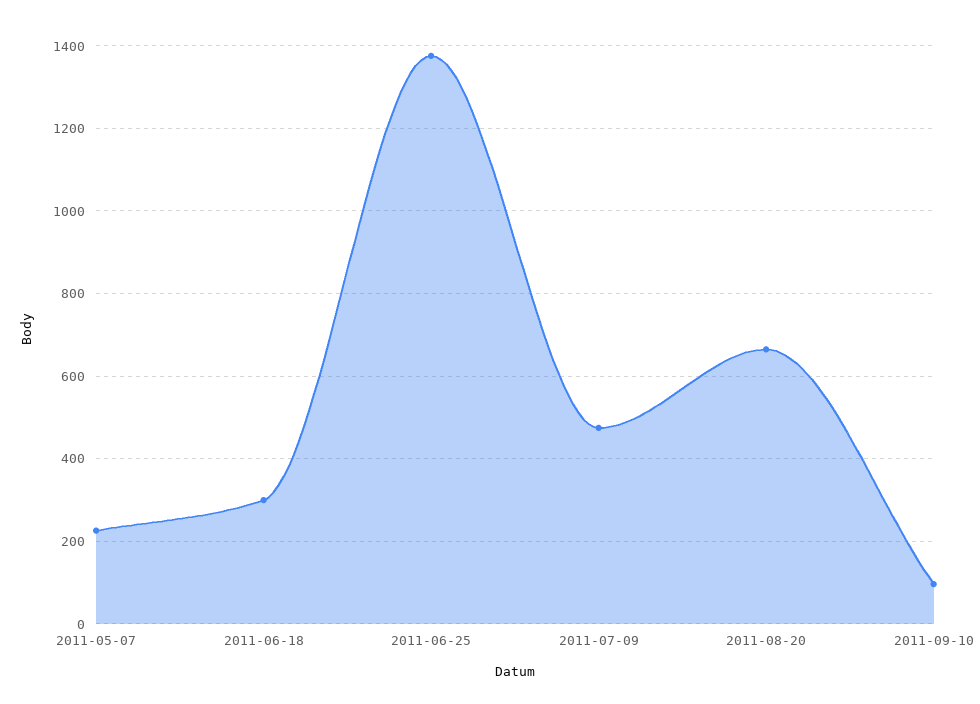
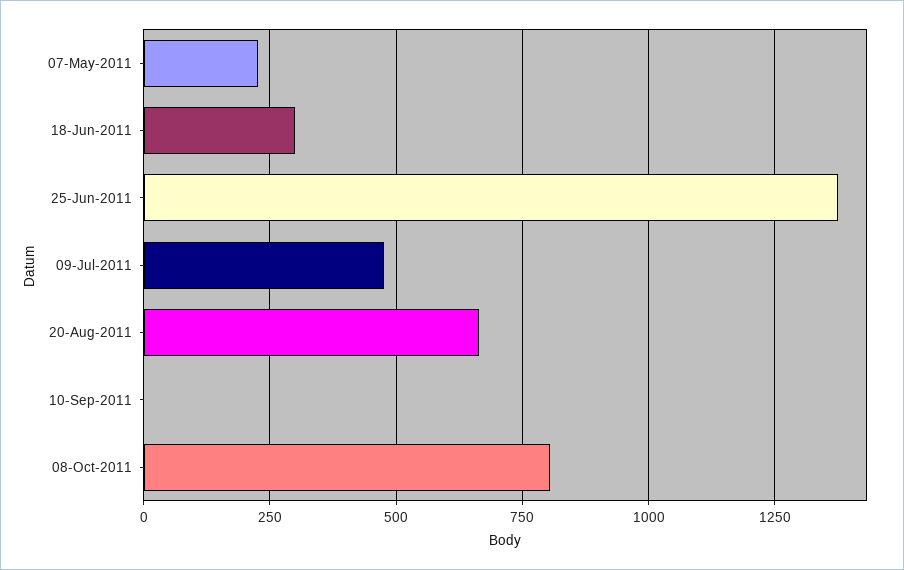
2011-09-10: 100 -> 0
08-Oct-2011: none -> 800

